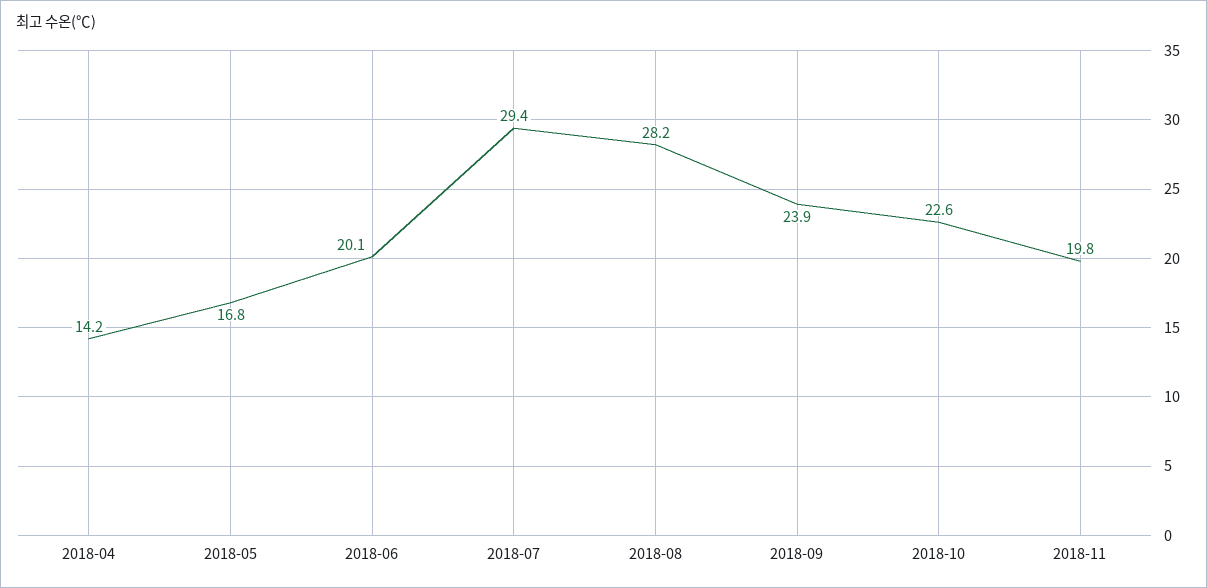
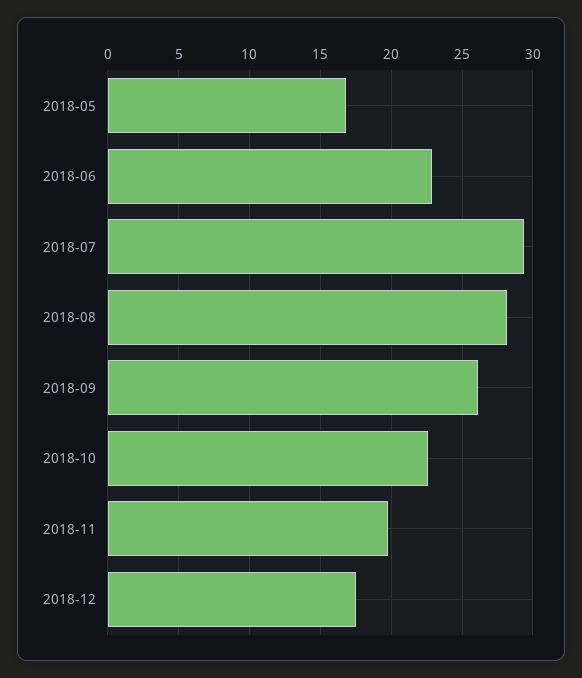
2018-04: 14.2 -> none
2018-06: 20.1 -> 23
2018-09: 23.9 -> 26
2018-12: none -> 17.5

